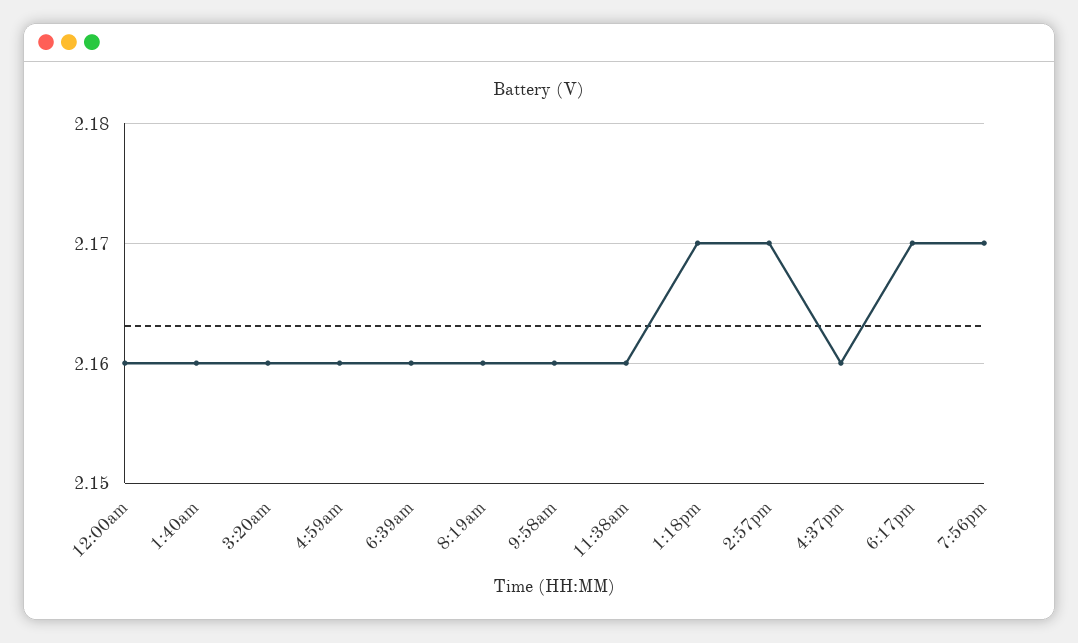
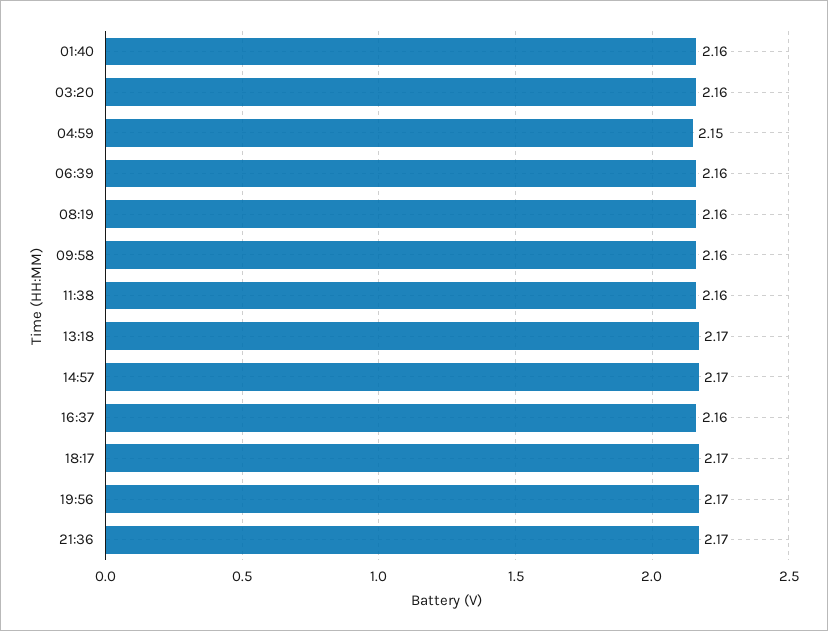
12:00am: 2.16 -> none
4:59am: 2.16 -> 2.15
21:36: none -> 2.17

